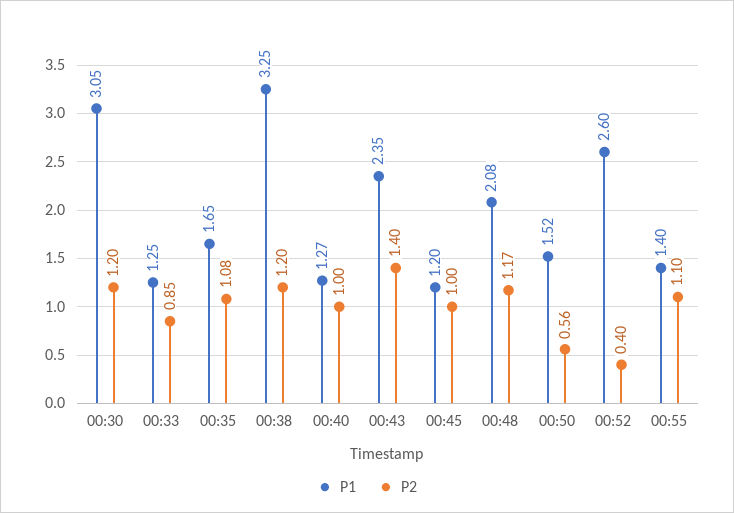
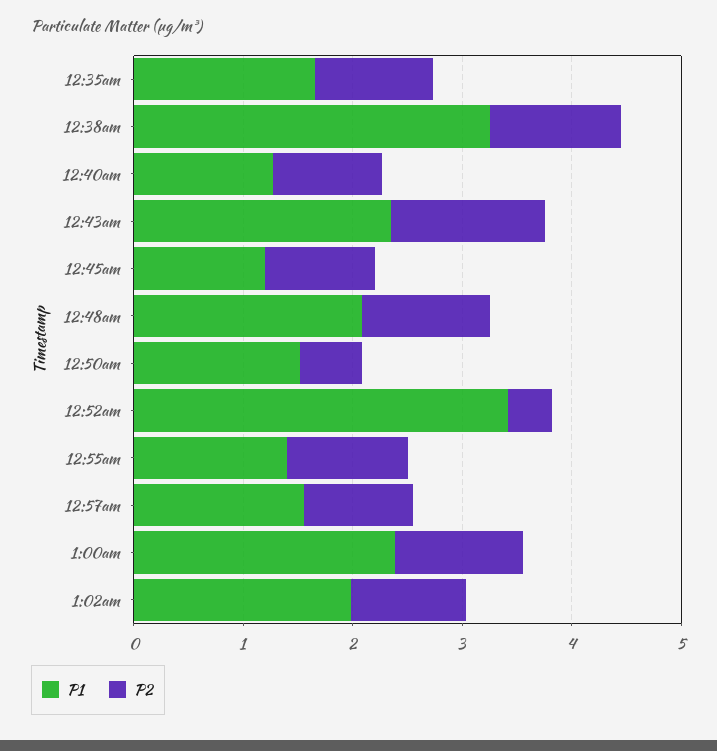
P1, 00:30: 3.05 -> none
P2, 00:30: 1.2 -> none
P1, 00:33: 1.25 -> none
P2, 00:33: 0.85 -> none
P1, 00:52: 2.6 -> 3.4
P1, 12:57am: none -> 1.6
P2, 12:57am: none -> 1
P1, 1:00am: none -> 2.4
P2, 1:00am: none -> 1.2
P1, 1:02am: none -> 2
P2, 1:02am: none -> 1

